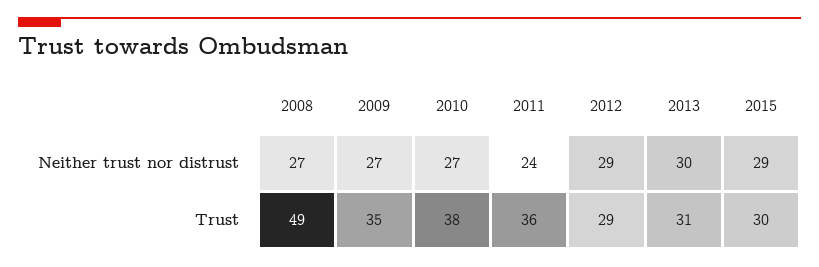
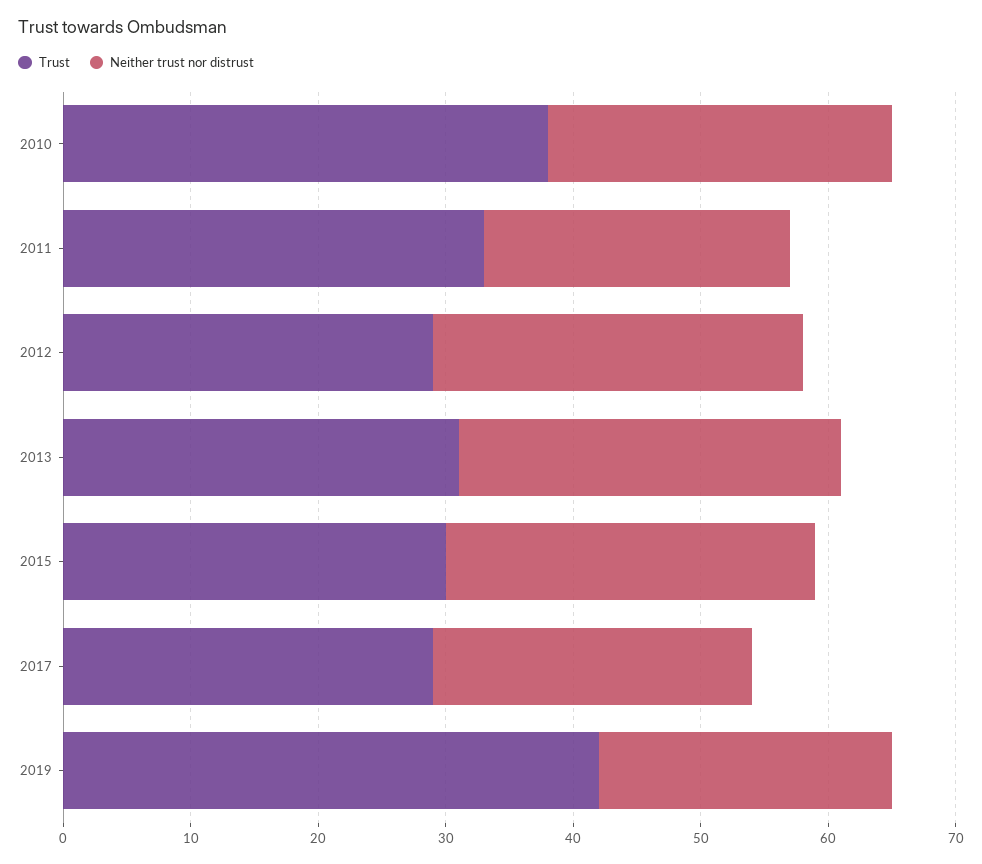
Neither trust nor distrust, 2008: 27 -> none
Neither trust nor distrust, 2009: 27 -> none
Trust, 2008: 49 -> none
Trust, 2009: 35 -> none
Trust, 2011: 36 -> 33
Trust, 2017: none -> 29
Neither trust nor distrust, 2017: none -> 25
Trust, 2019: none -> 42
Neither trust nor distrust, 2019: none -> 23

